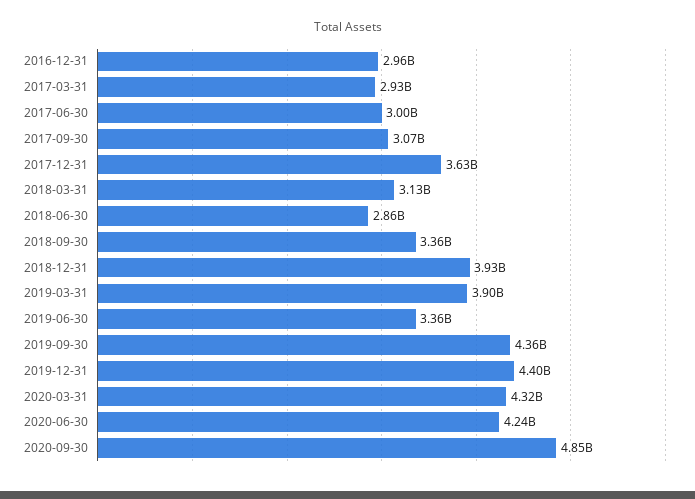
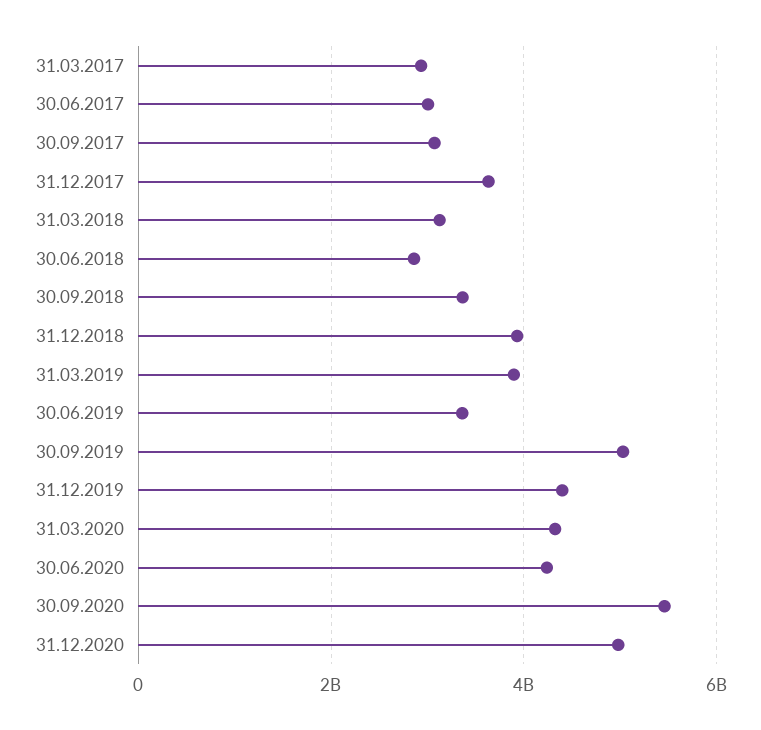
2016-12-31: 2960000000 -> none
2019-09-30: 4360000000 -> 5000000000
2020-09-30: 4850000000 -> 5400000000
31.12.2020: none -> 5000000000

